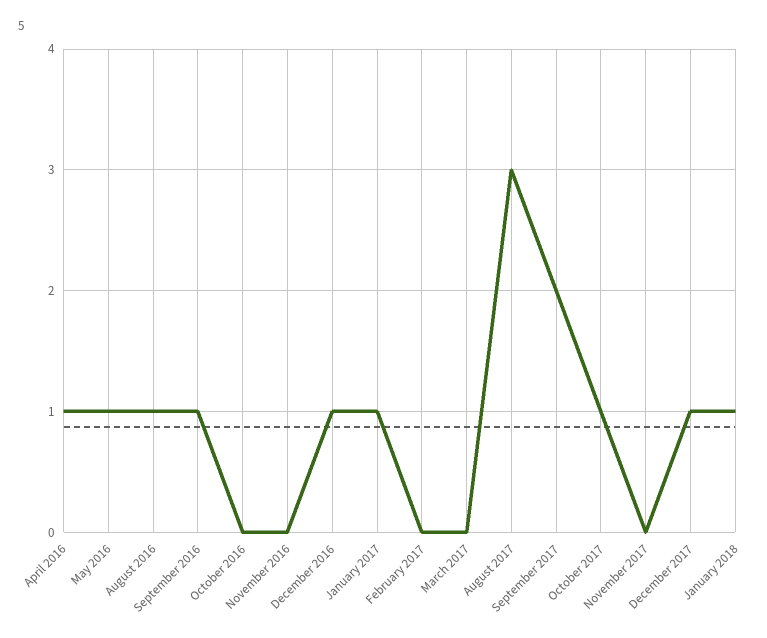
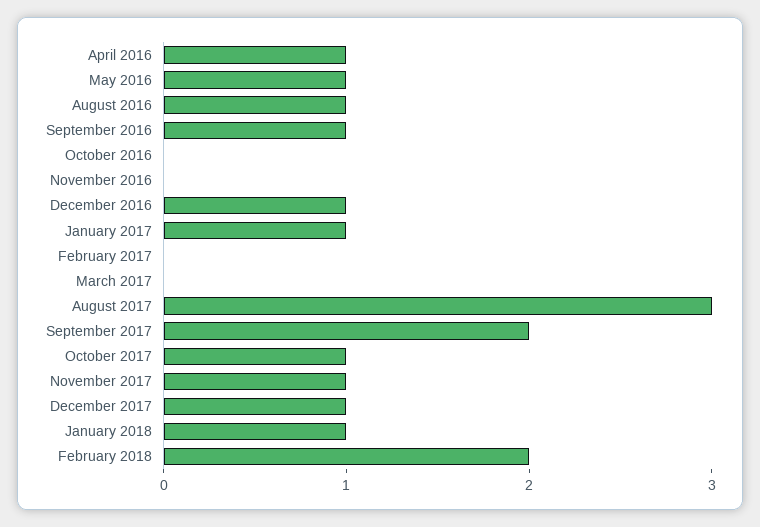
November 2017: 0 -> 1
February 2018: none -> 2

